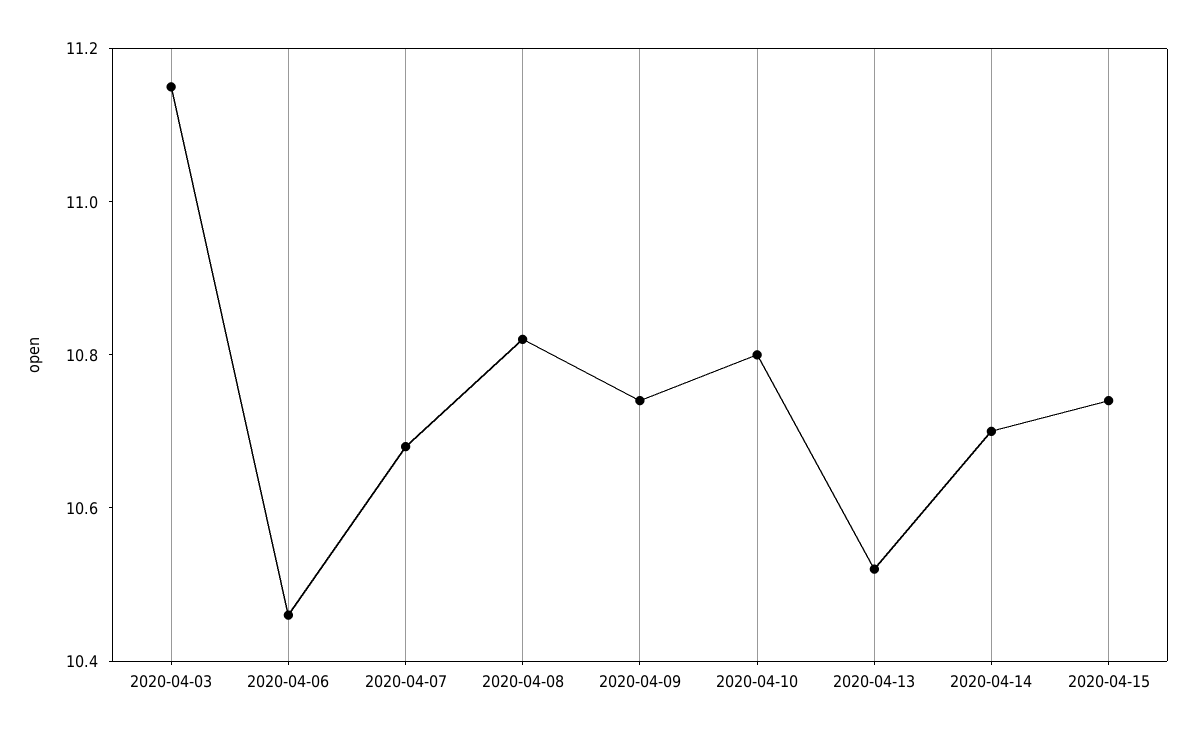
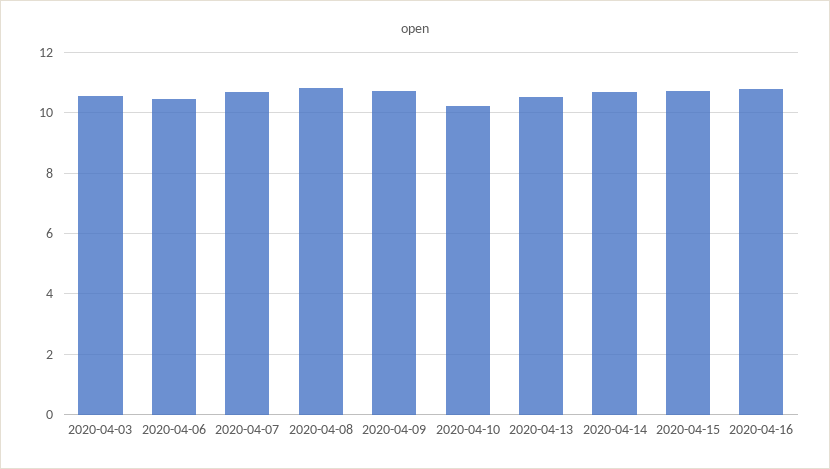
2020-04-03: 11.15 -> 10.6
2020-04-10: 10.8 -> 10.2
2020-04-16: none -> 10.8

